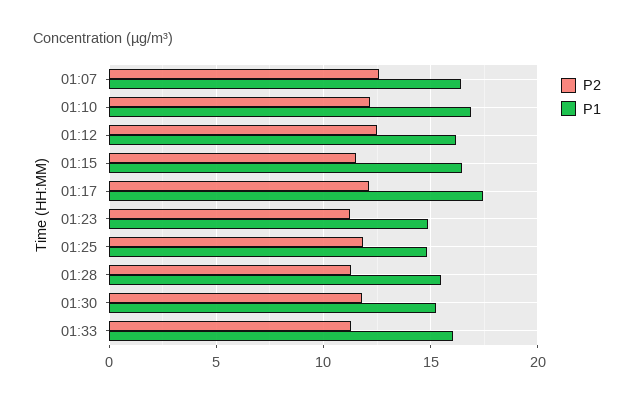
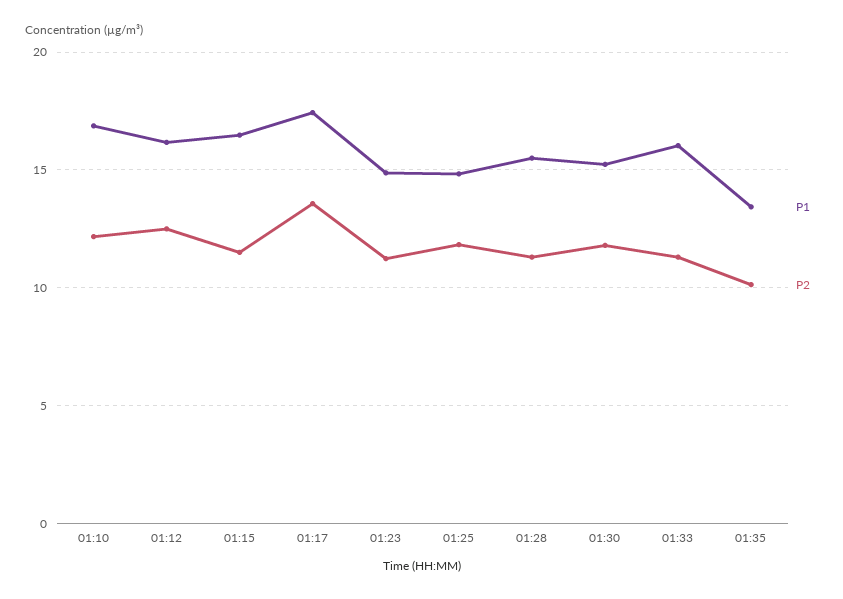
P2, 01:07: 12.5 -> none
P1, 01:07: 16.5 -> none
P2, 01:17: 12 -> 13.5
P1, 01:35: none -> 13.5
P2, 01:35: none -> 10

